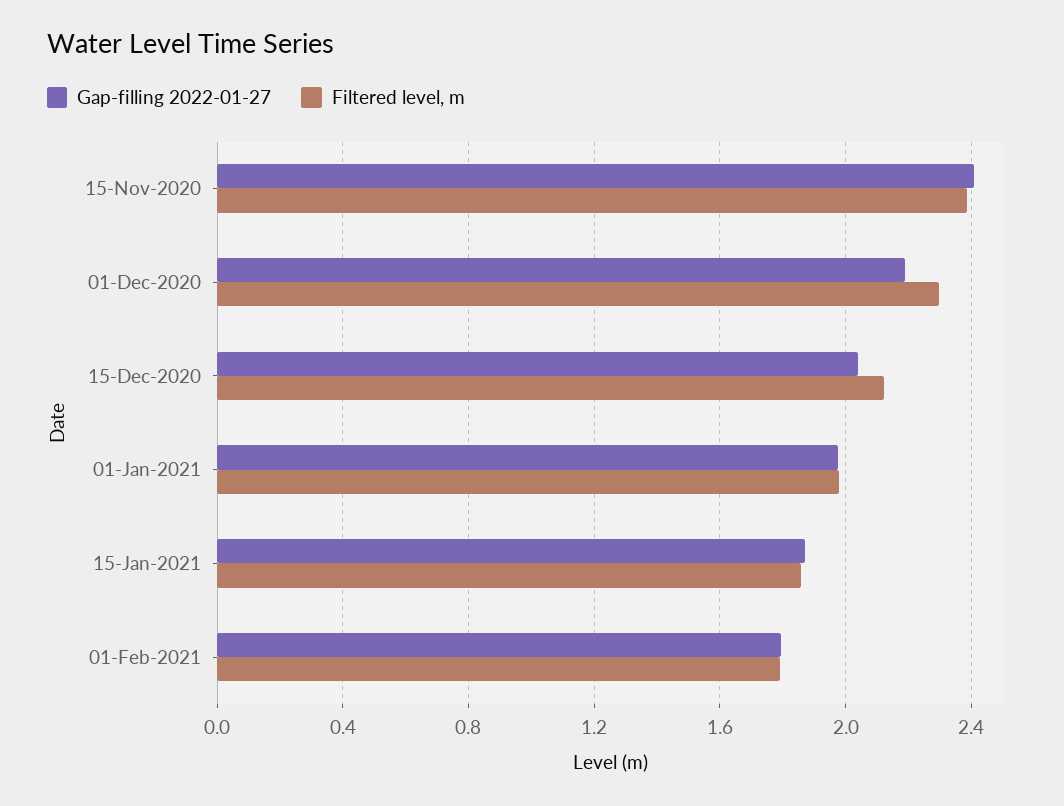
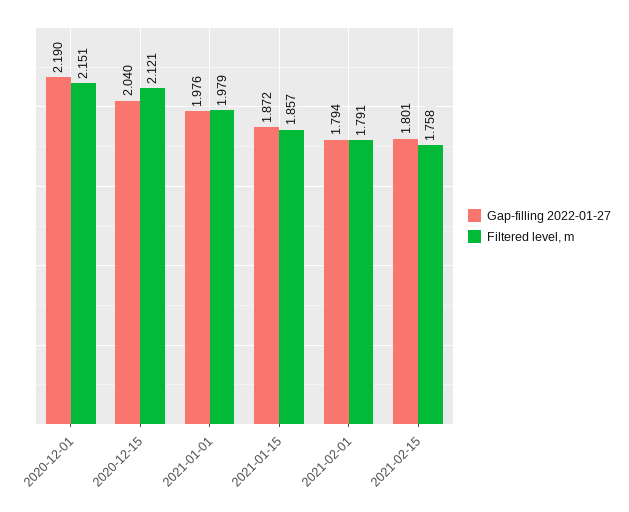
Gap-filling 2022-01-27, 15-Nov-2020: 2.4 -> none
Filtered level, m, 15-Nov-2020: 2.4 -> none
Filtered level, m, 01-Dec-2020: 2.3 -> 2.151
Gap-filling 2022-01-27, 2021-02-15: none -> 1.801
Filtered level, m, 2021-02-15: none -> 1.758

